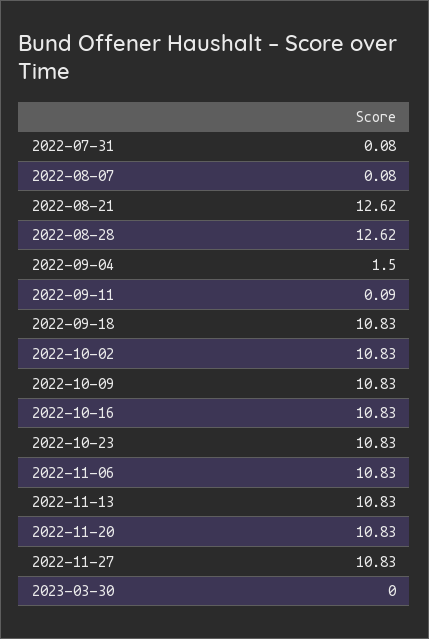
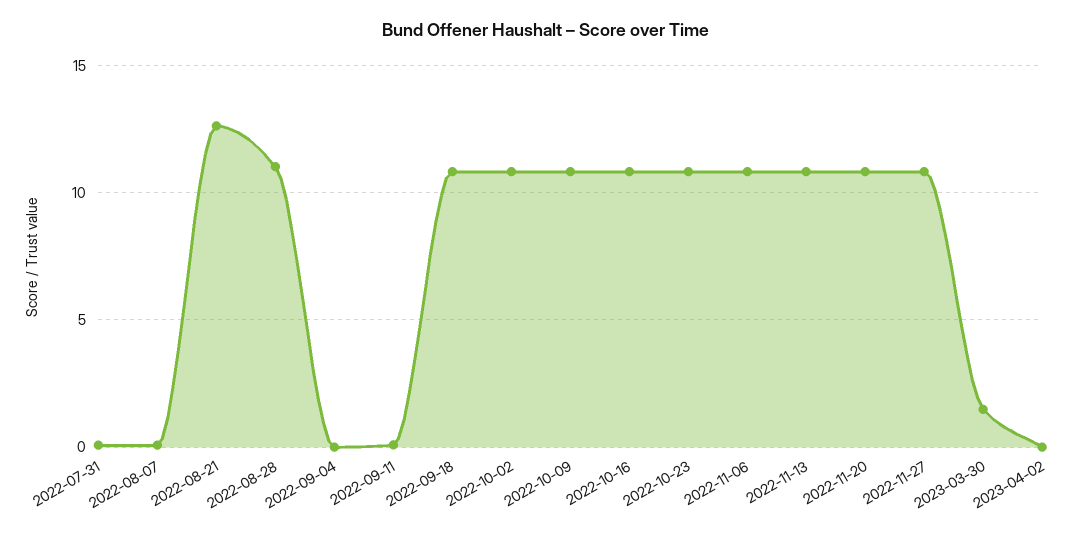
2022-08-28: 12.62 -> 11
2022-09-04: 1.5 -> 0
2023-03-30: 0 -> 1.5
2023-04-02: none -> 0

